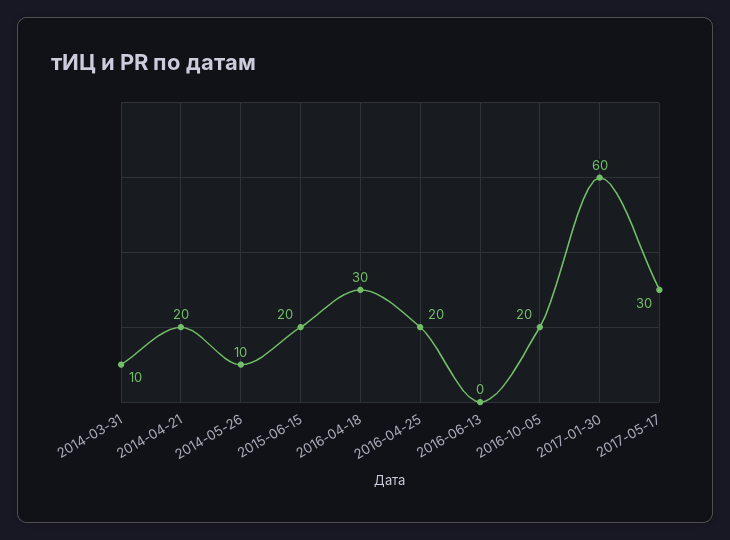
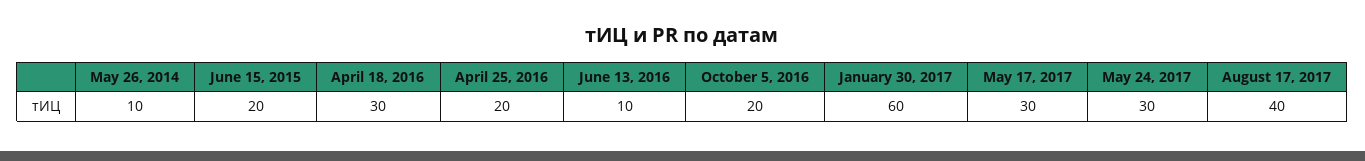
2014-03-31: 10 -> none
2014-04-21: 20 -> none
2016-06-13: 0 -> 10
May 24, 2017: none -> 30
August 17, 2017: none -> 40

